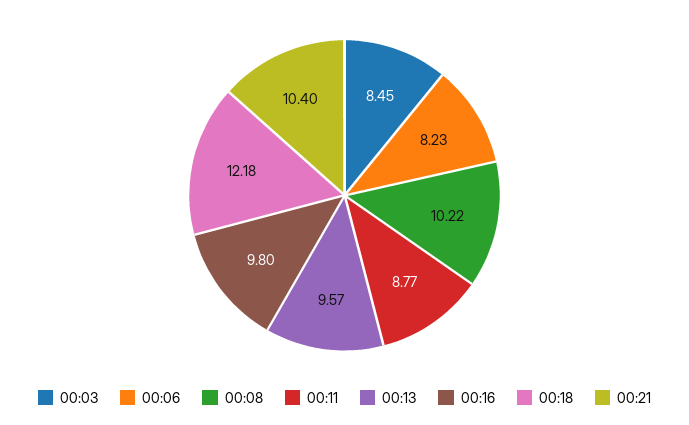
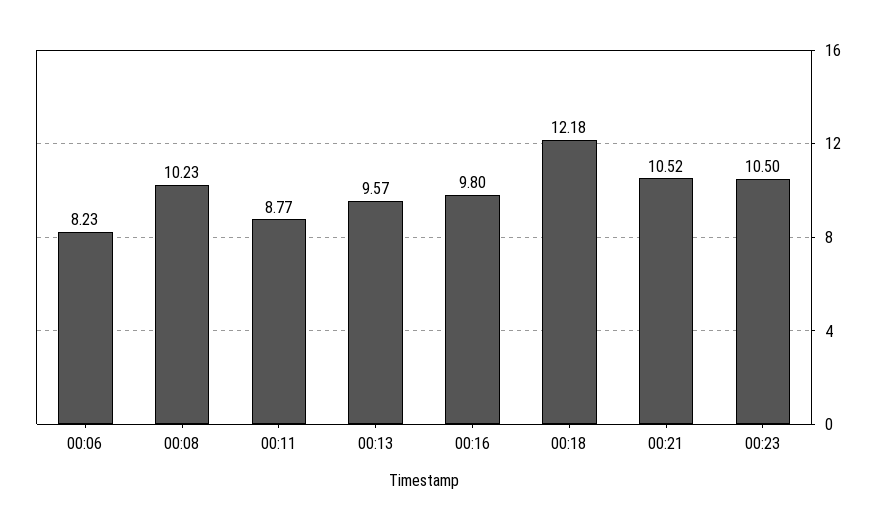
00:03: 8.45 -> none
00:08: 10.22 -> 10.23
00:21: 10.4 -> 10.52
00:23: none -> 10.5

